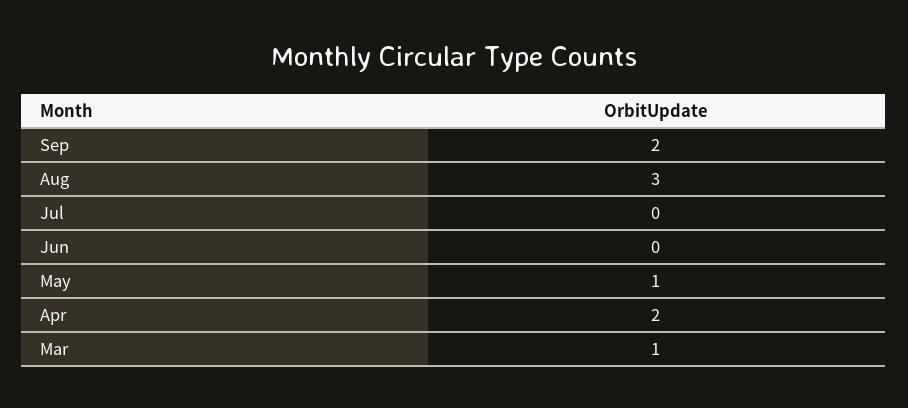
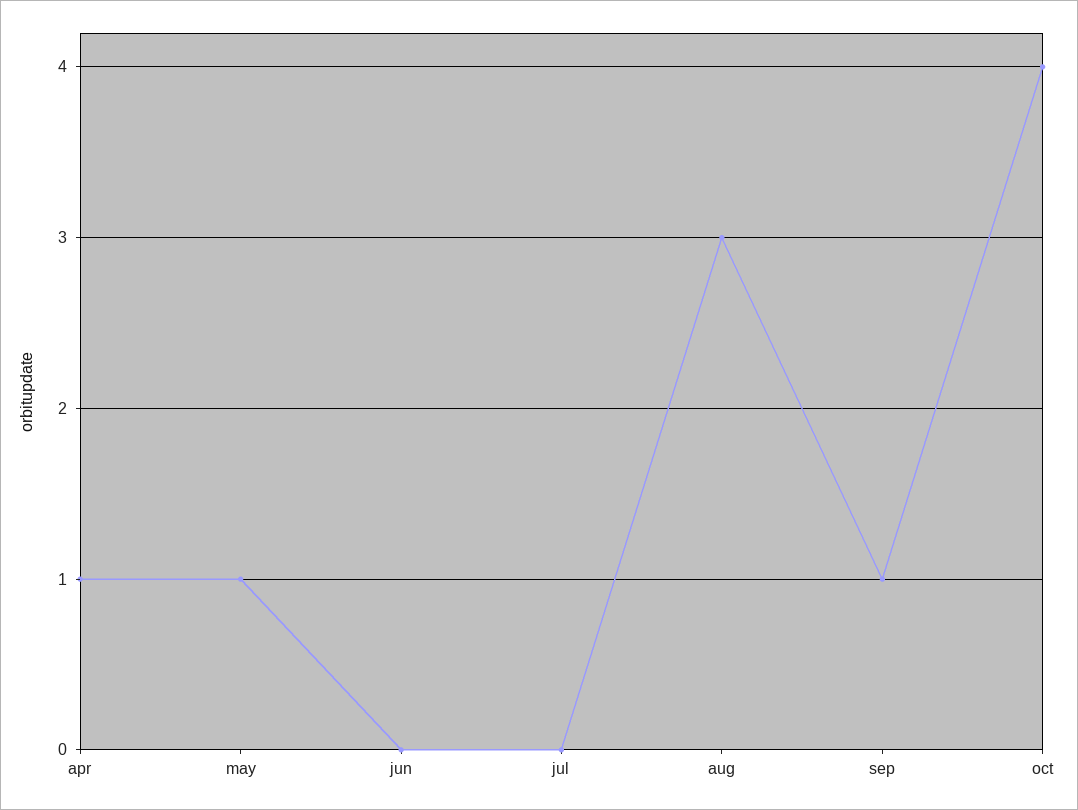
Sep: 2 -> 1
Apr: 2 -> 1
Mar: 1 -> none
oct: none -> 4

